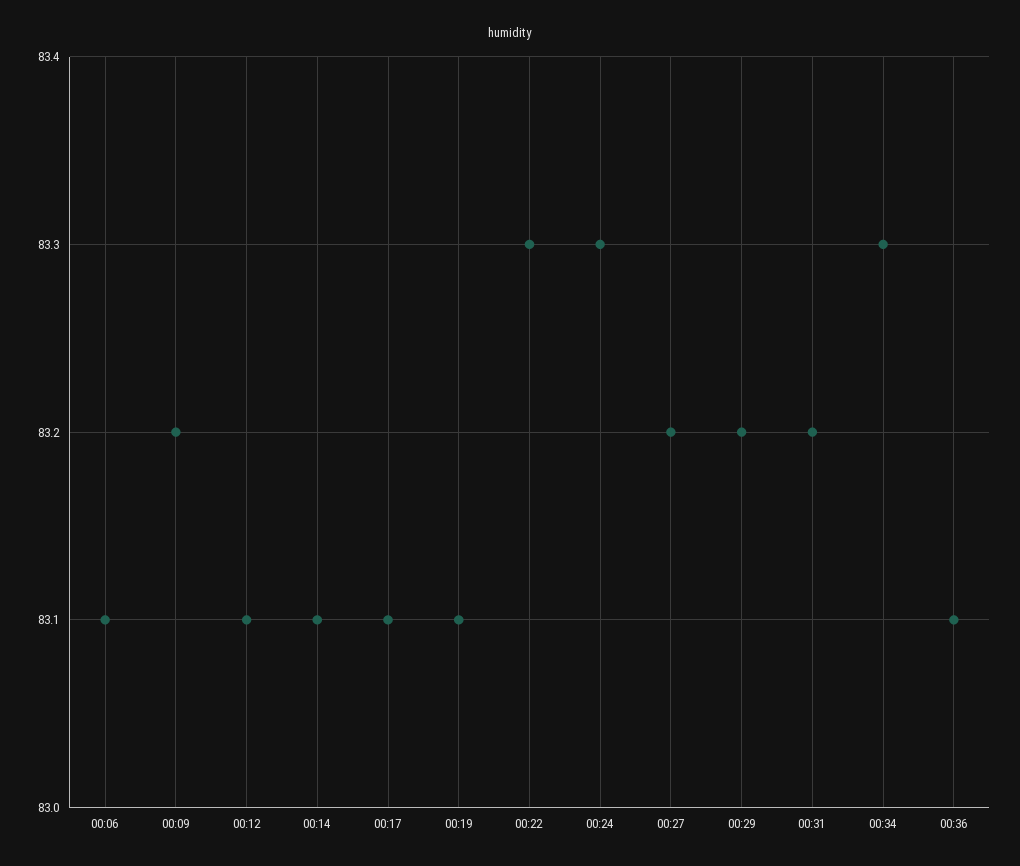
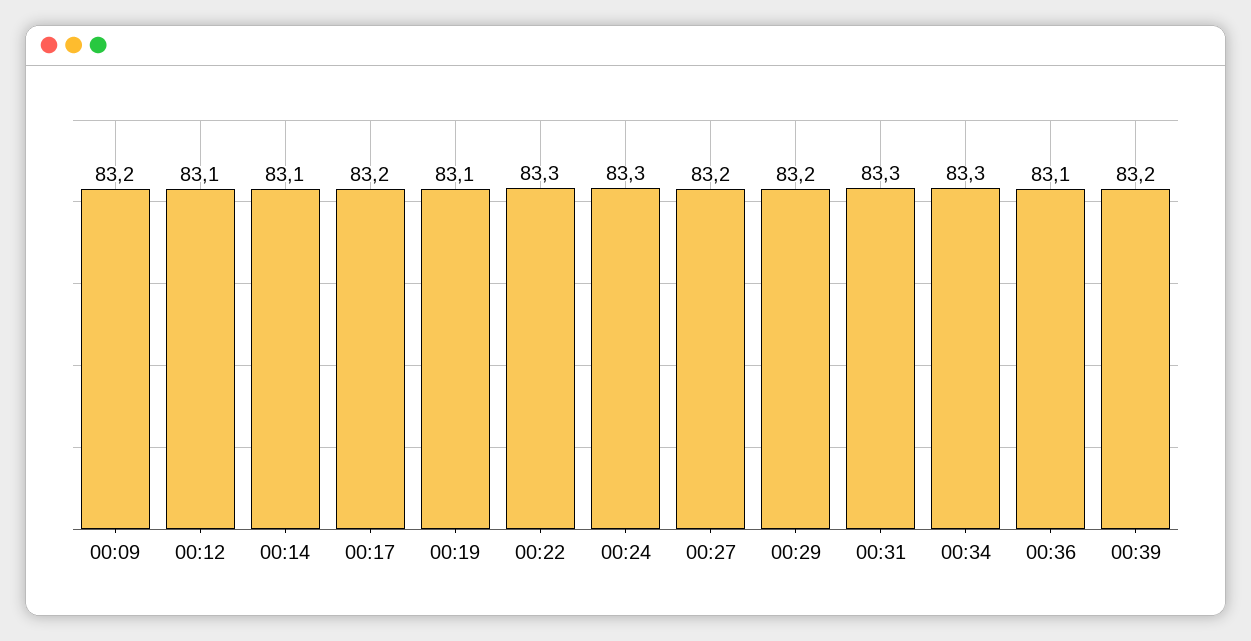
00:06: 83.1 -> none
00:17: 83.1 -> 83.2
00:31: 83.2 -> 83.3
00:39: none -> 83.2

